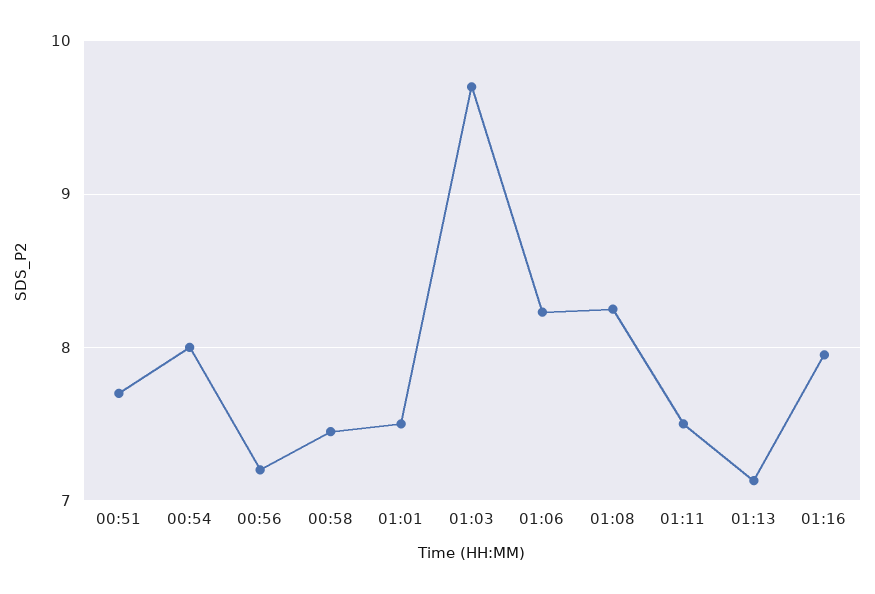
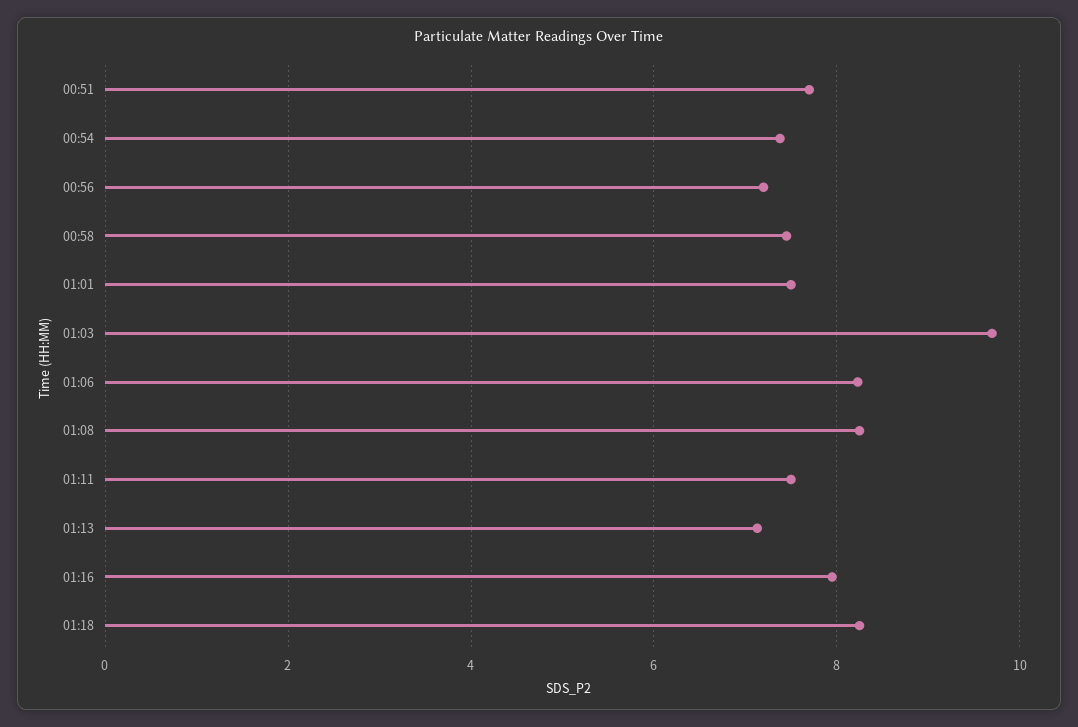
00:54: 8 -> 7.4
01:18: none -> 8.2

